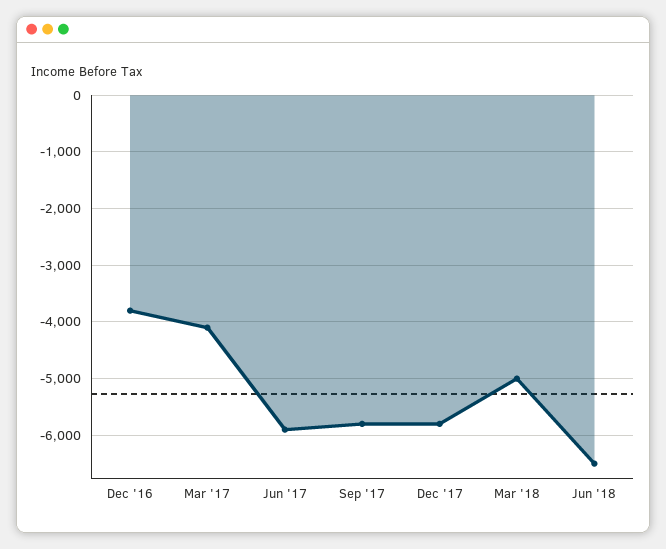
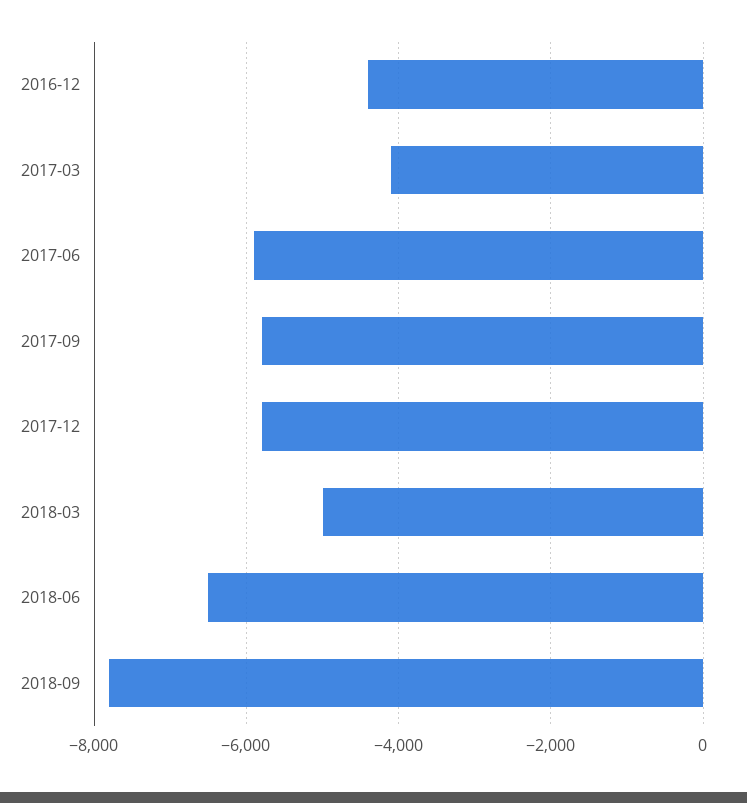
Dec '16: -3800 -> -4400
2018-09: none -> -7800

